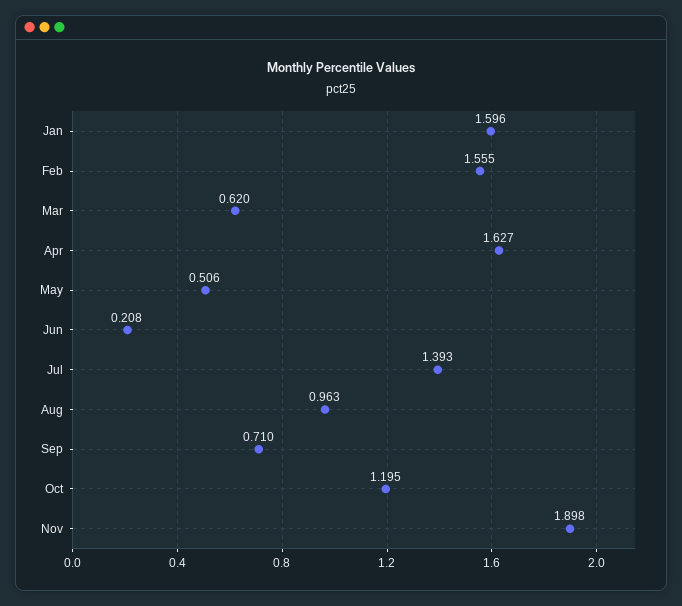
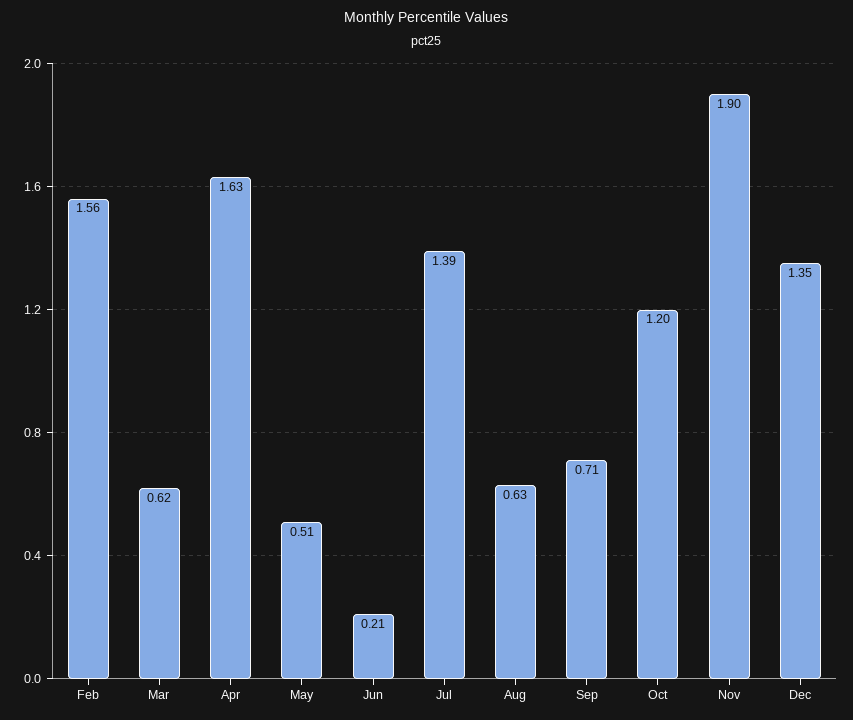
Jan: 1.596 -> none
Aug: 0.963 -> 0.63
Dec: none -> 1.35

